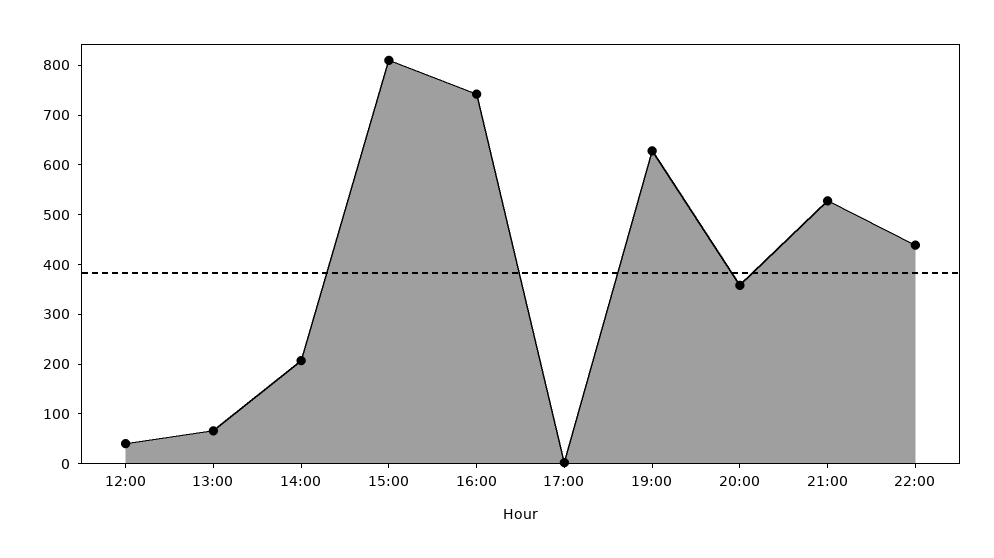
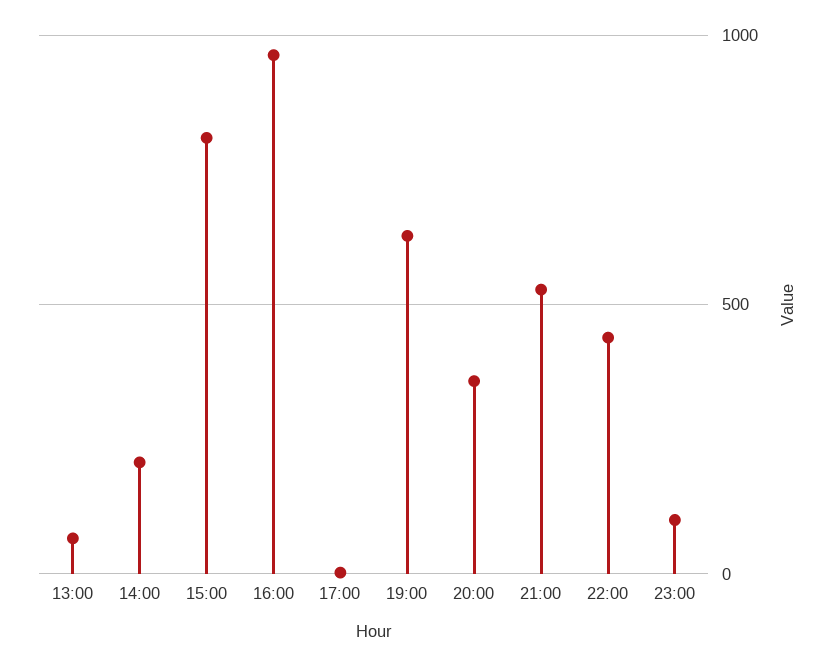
12:00: 40 -> none
16:00: 740 -> 950
23:00: none -> 100

